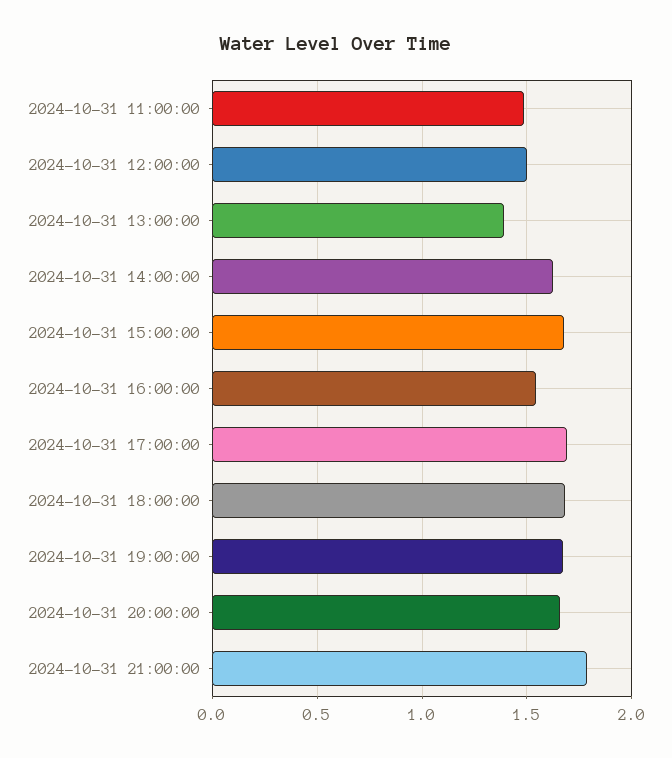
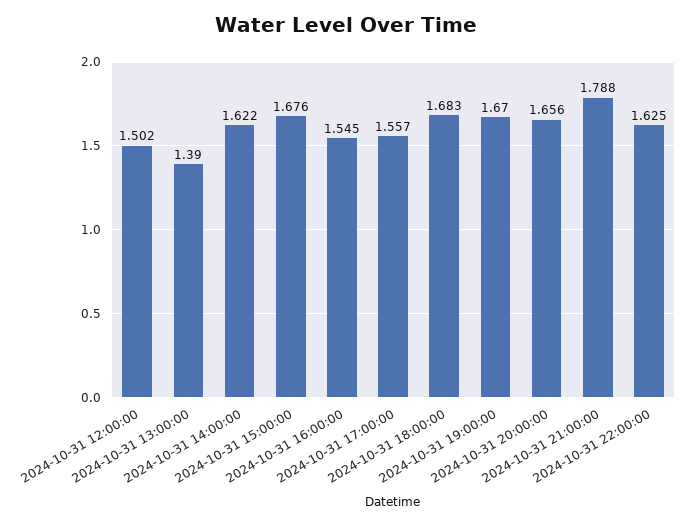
2024-10-31 11:00:00: 1.5 -> none
2024-10-31 17:00:00: 1.7 -> 1.557
2024-10-31 22:00:00: none -> 1.625

